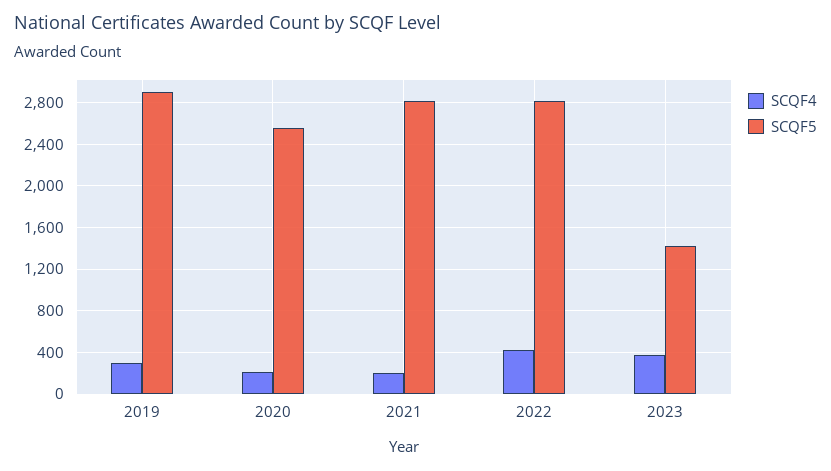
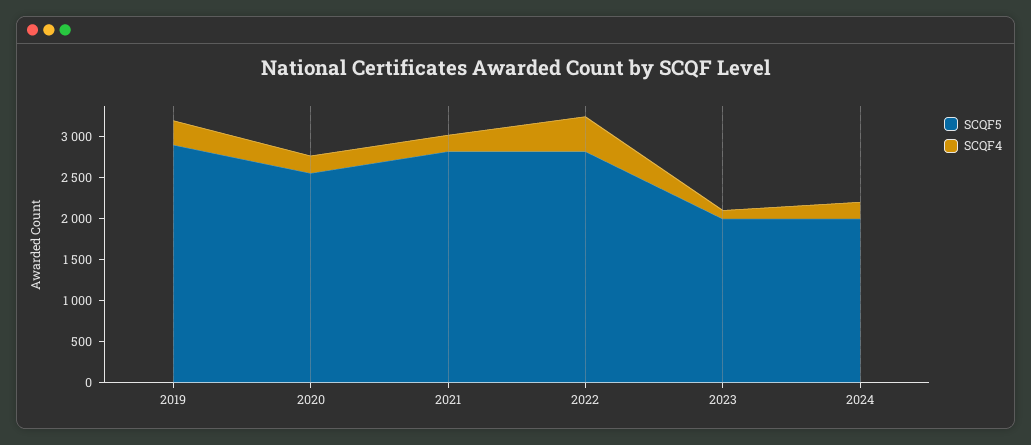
SCQF4, 2023: 400 -> 100
SCQF5, 2023: 1400 -> 2000
SCQF5, 2024: none -> 2000
SCQF4, 2024: none -> 200

